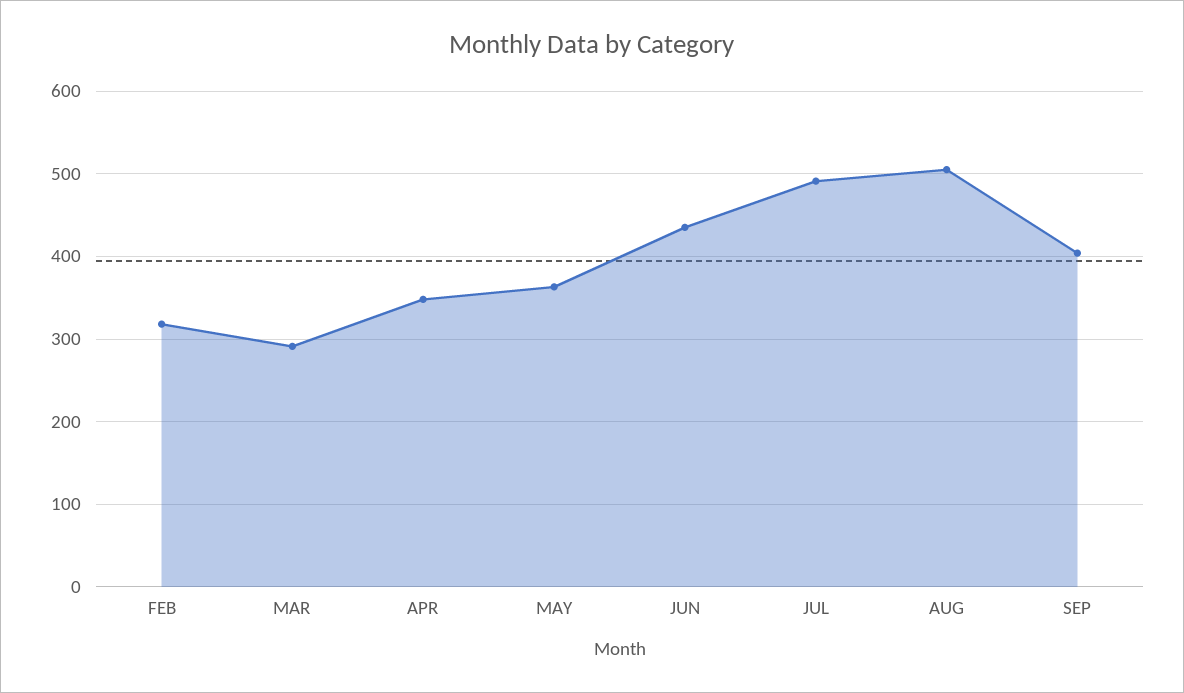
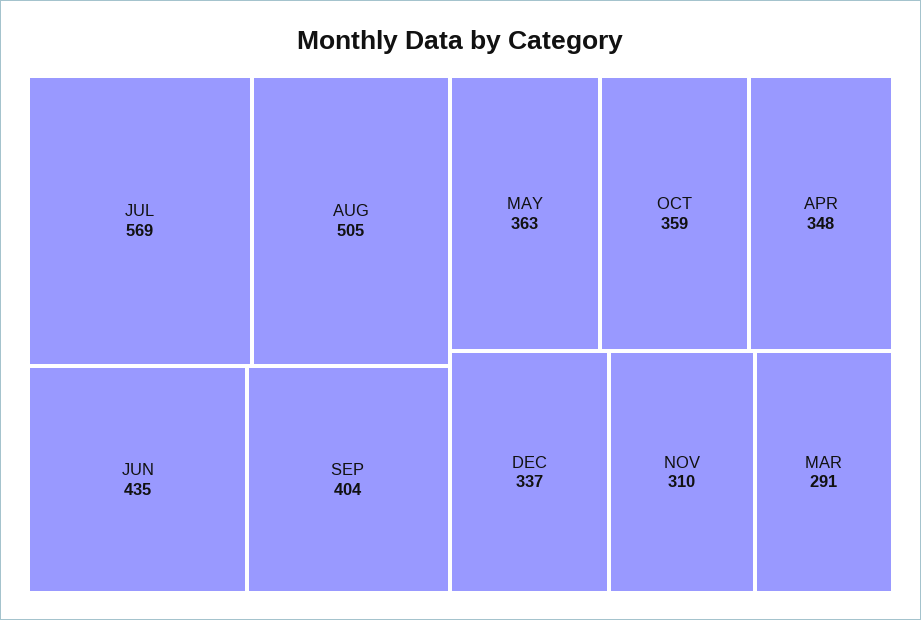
FEB: 320 -> none
JUL: 490 -> 569
OCT: none -> 359
DEC: none -> 337
NOV: none -> 310

